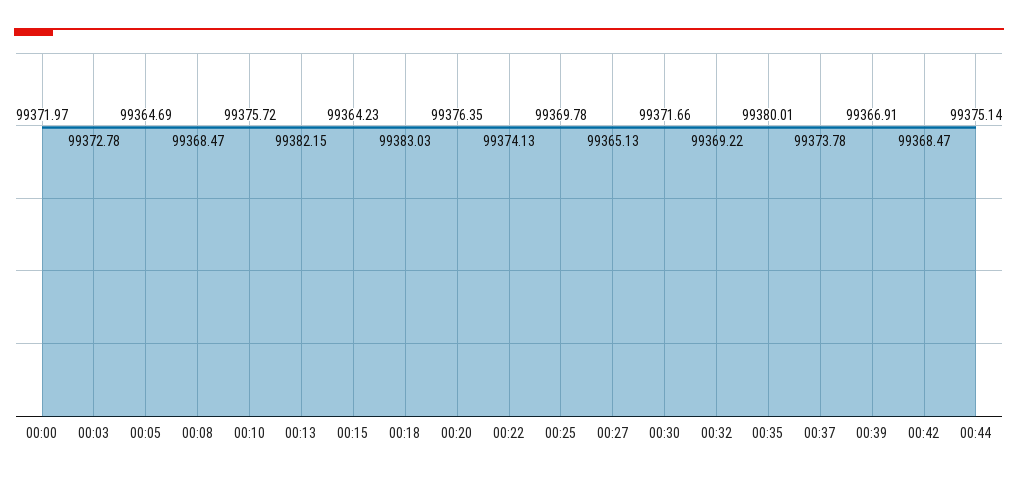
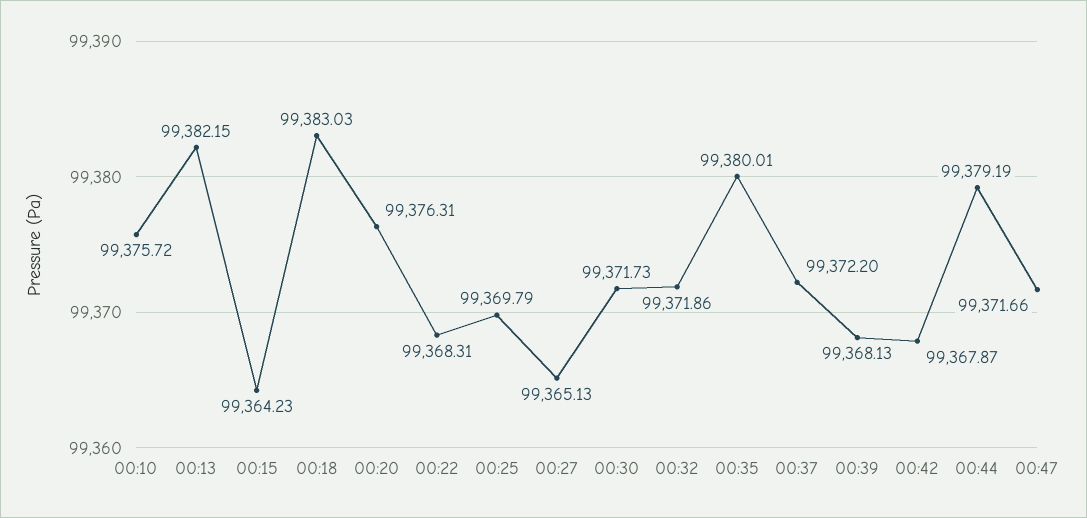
00:00: 99371.97 -> none
00:03: 99372.78 -> none
00:05: 99364.69 -> none
00:08: 99368.47 -> none
00:20: 99376.35 -> 99376.31
00:22: 99374.13 -> 99368.31
00:25: 99369.78 -> 99369.79
00:30: 99371.66 -> 99371.73
00:32: 99369.22 -> 99371.86
00:37: 99373.78 -> 99372.2
00:39: 99366.91 -> 99368.13
00:42: 99368.47 -> 99367.87
00:44: 99375.14 -> 99379.19
00:47: none -> 99371.66

